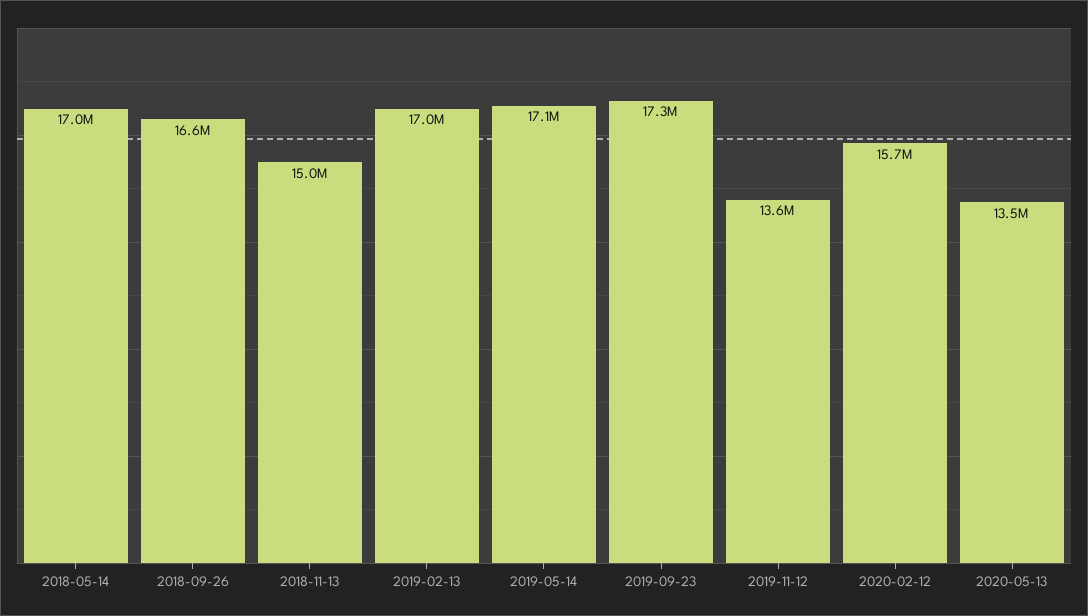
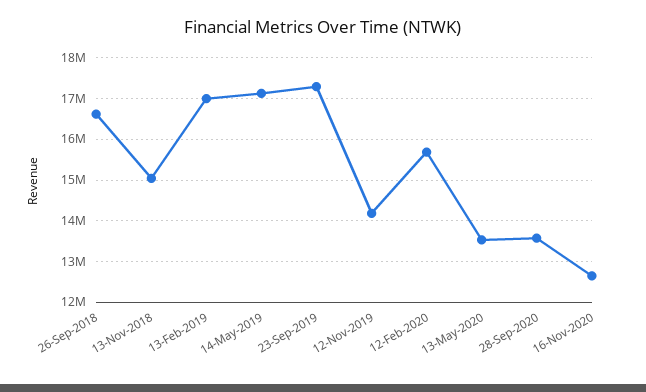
2018-05-14: 17000000 -> none
2019-11-12: 13600000 -> 14200000
28-Sep-2020: none -> 13600000
16-Nov-2020: none -> 12600000

